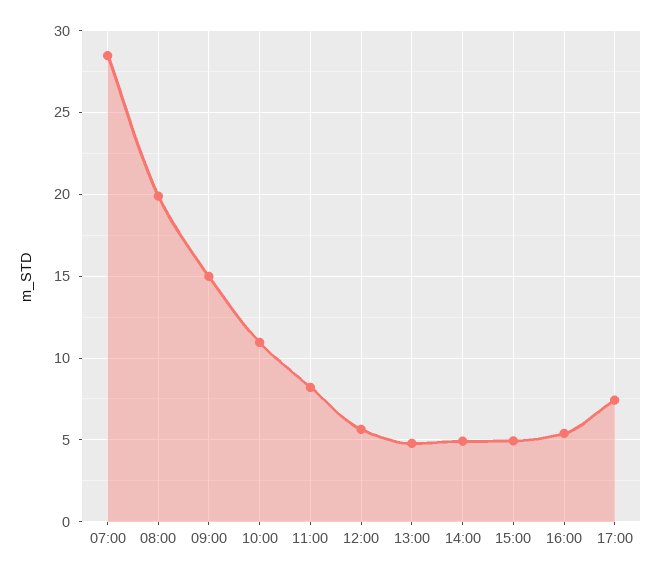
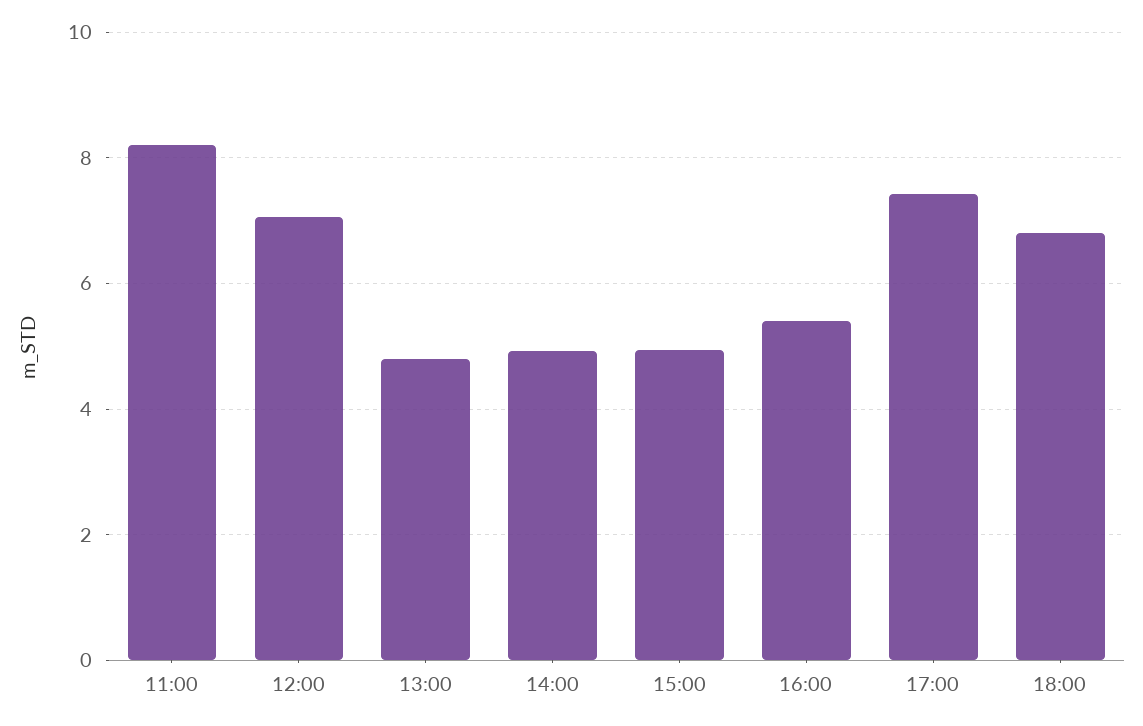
07:00: 28.5 -> none
08:00: 20 -> none
09:00: 15 -> none
10:00: 11 -> none
12:00: 5.5 -> 7
18:00: none -> 6.8

